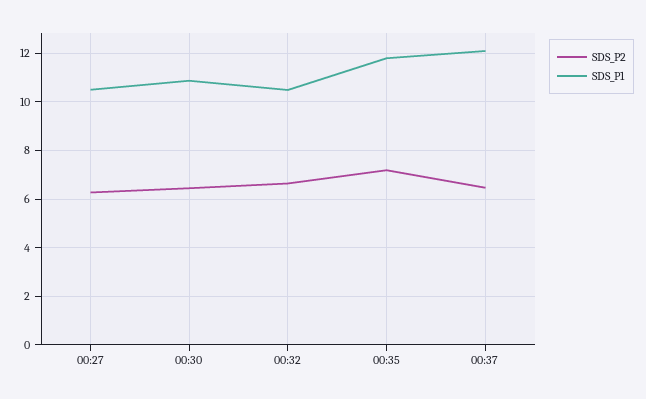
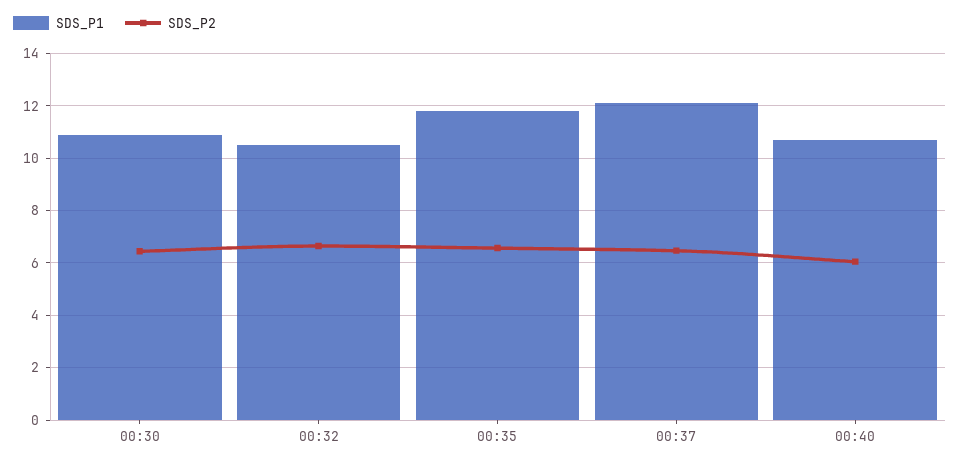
SDS_P2, 00:27: 6.25 -> none
SDS_P1, 00:27: 10.5 -> none
SDS_P2, 00:35: 7.25 -> 6.5
SDS_P1, 00:40: none -> 10.75
SDS_P2, 00:40: none -> 6

